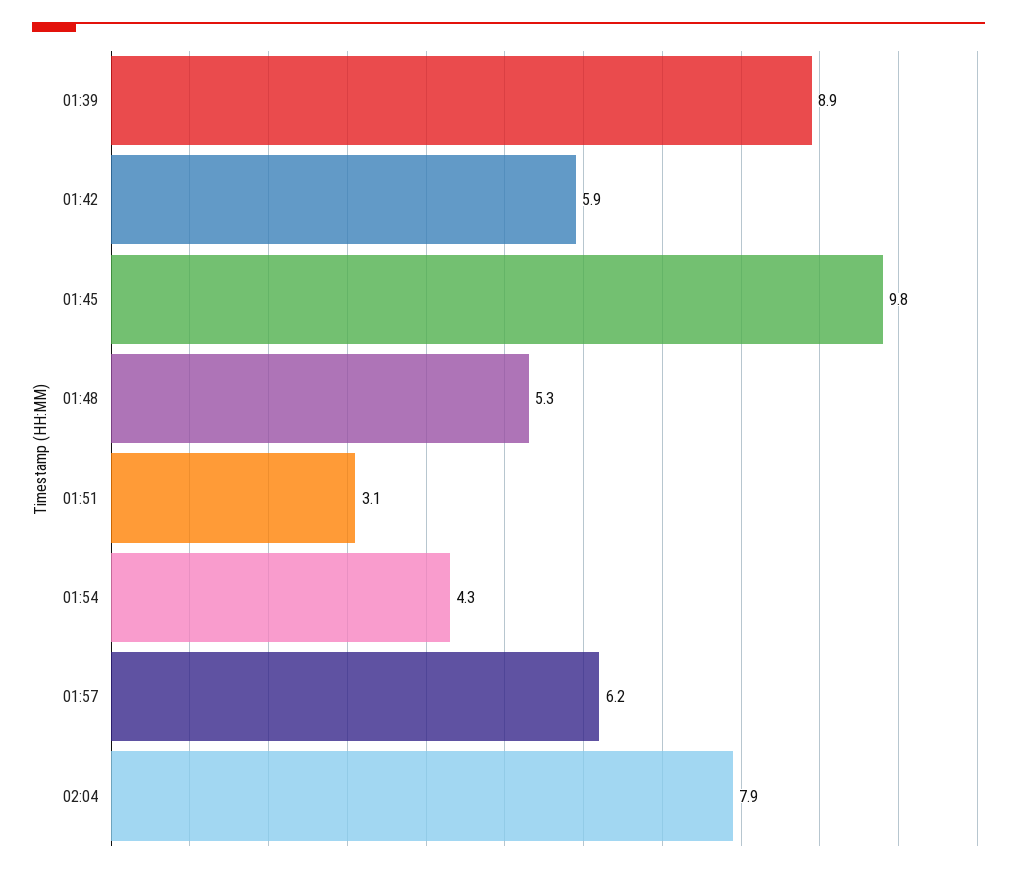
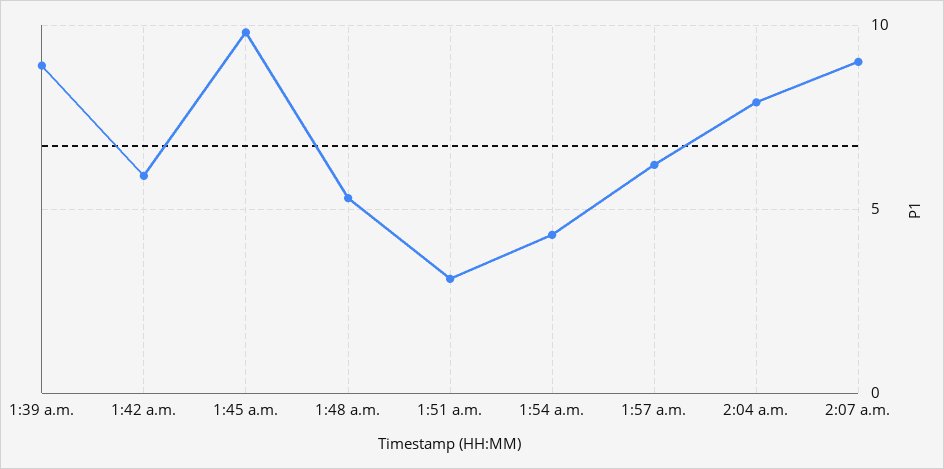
2:07 a.m.: none -> 9

